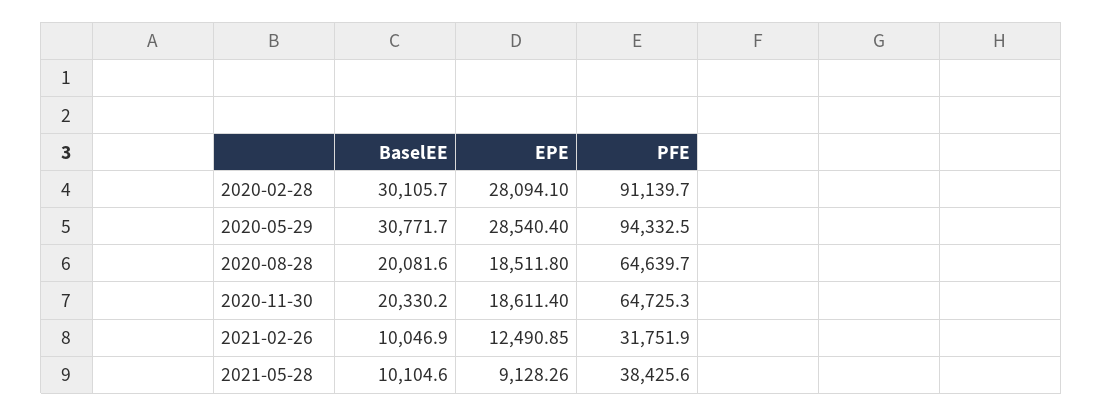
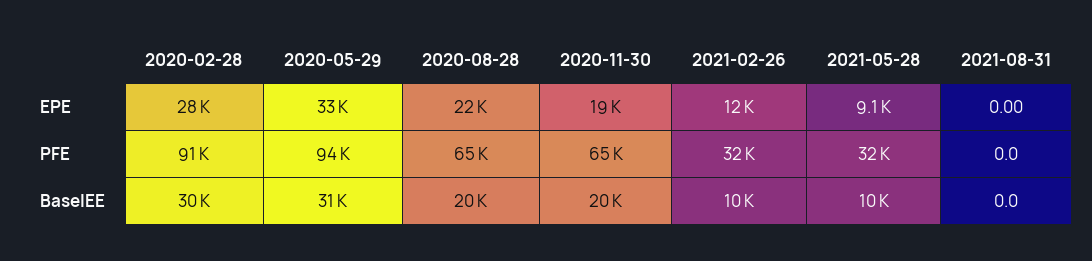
EPE, 2020-05-29: 28540.4 -> 33000
EPE, 2020-08-28: 18511.8 -> 22000
PFE, 2021-05-28: 38425.6 -> 32000
EPE, 2021-08-31: none -> 0
PFE, 2021-08-31: none -> 0
BaselEE, 2021-08-31: none -> 0

